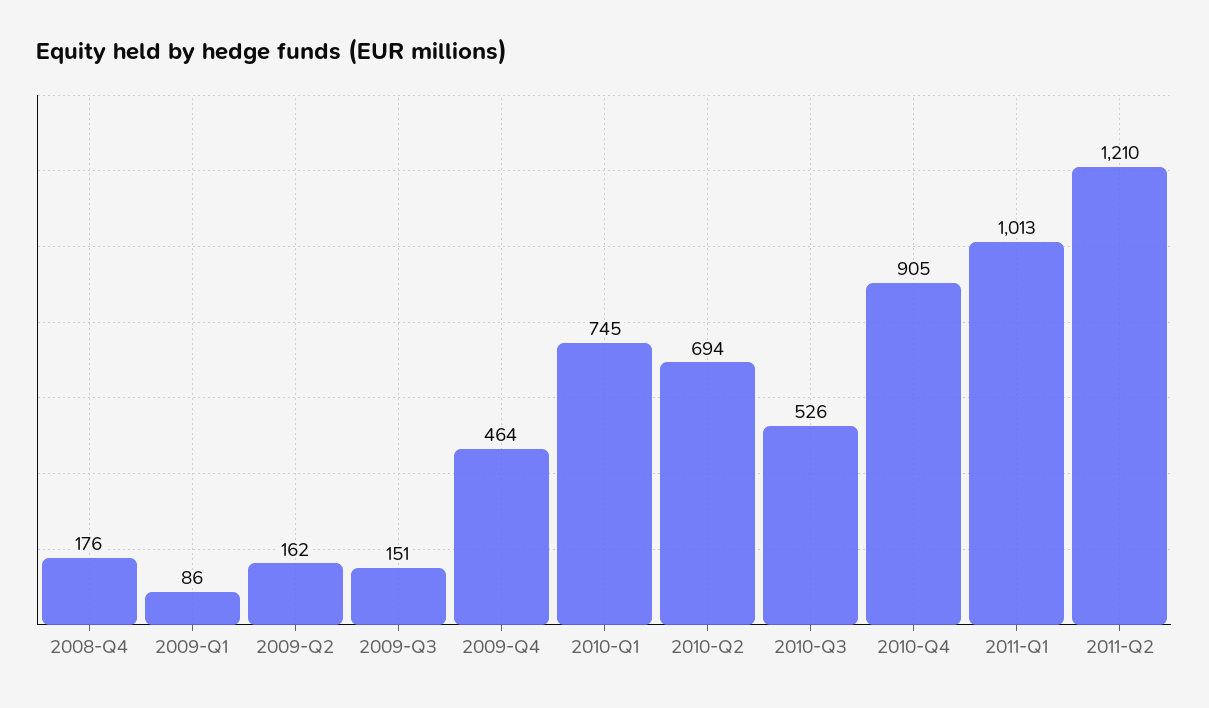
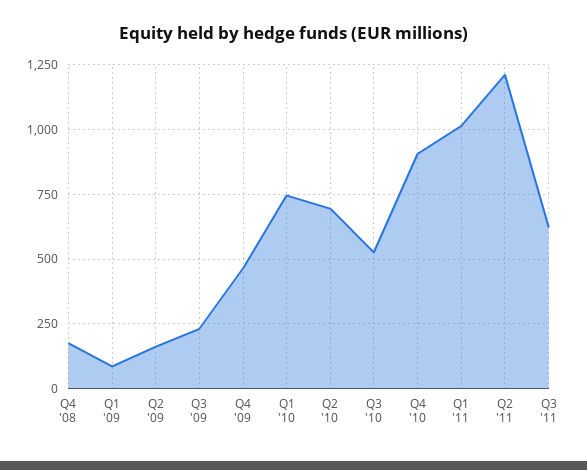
2009-Q3: 151 -> 225
Q3 '11: none -> 625

